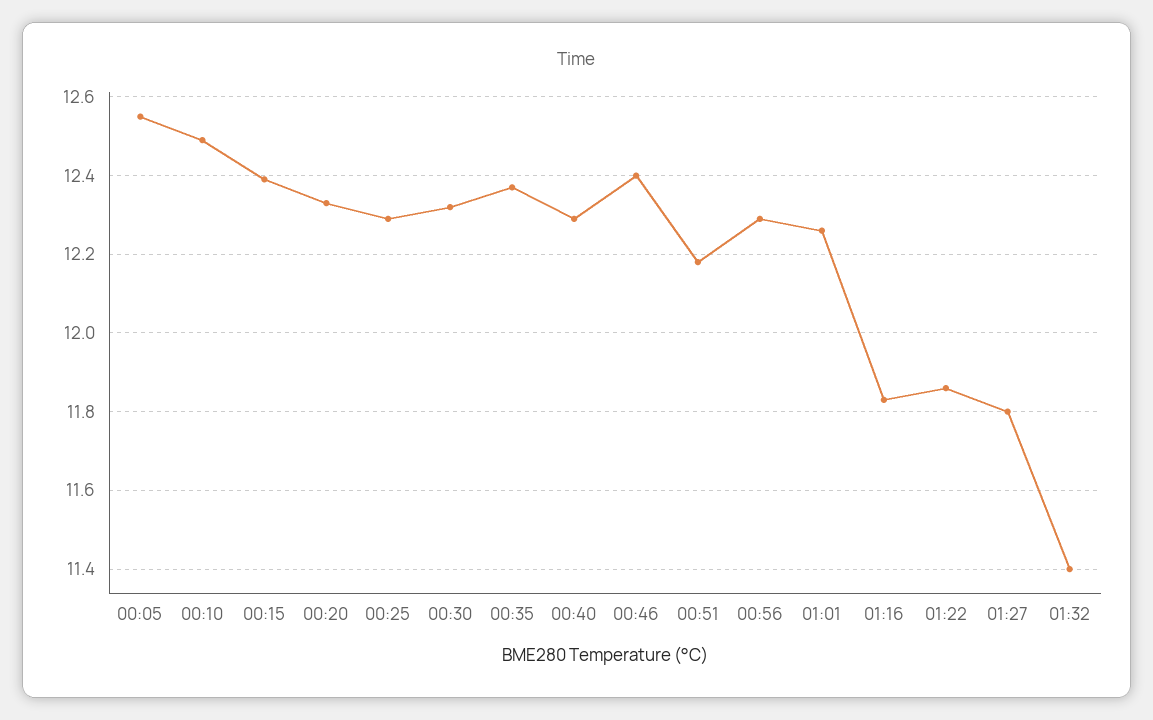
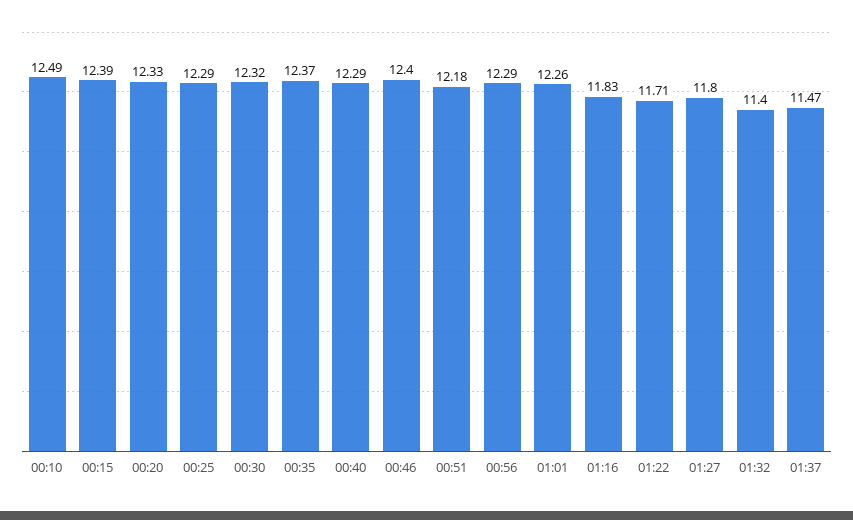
00:05: 12.55 -> none
01:22: 11.85 -> 11.71
01:37: none -> 11.47

